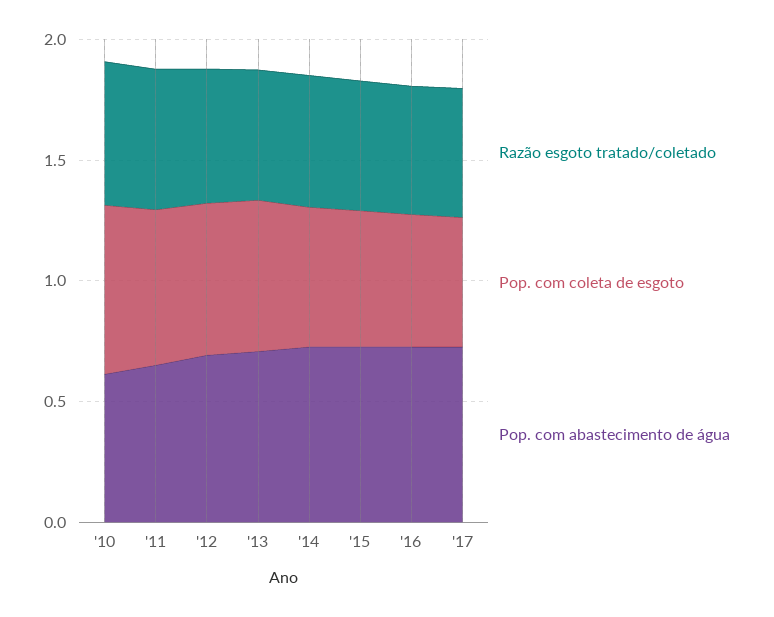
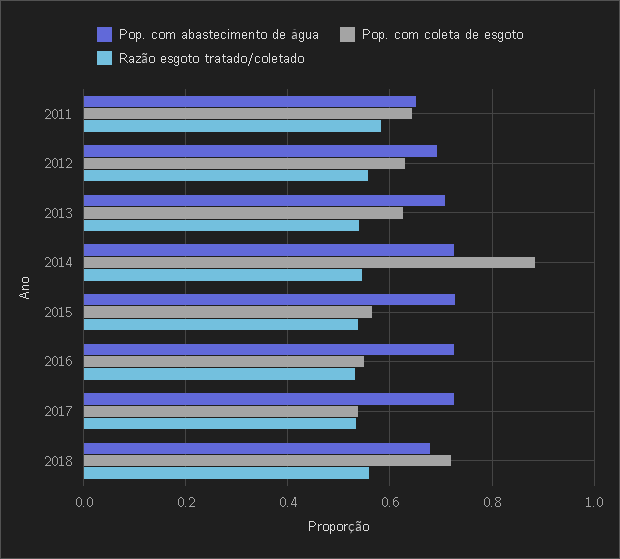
Razão esgoto tratado/coletado, '10: 0.6 -> none
Pop. com coleta de esgoto, '10: 0.7 -> none
Pop. com abastecimento de água, '10: 0.6 -> none
Pop. com coleta de esgoto, '14: 0.6 -> 0.88
Pop. com abastecimento de água, 2018: none -> 0.68
Pop. com coleta de esgoto, 2018: none -> 0.72
Razão esgoto tratado/coletado, 2018: none -> 0.56

